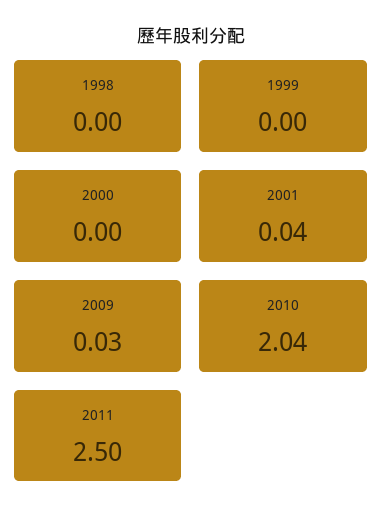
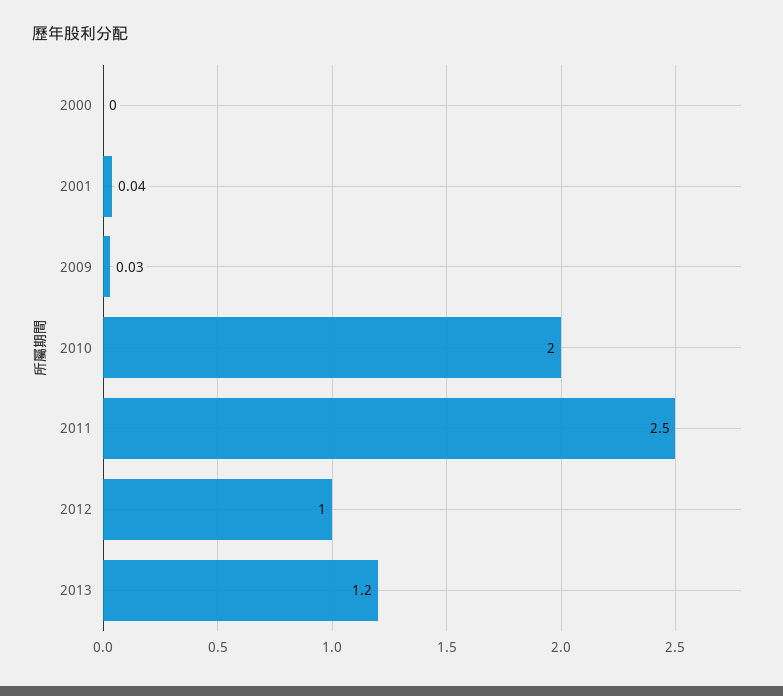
1998: 0 -> none
1999: 0 -> none
2010: 2.04 -> 2
2012: none -> 1
2013: none -> 1.2

